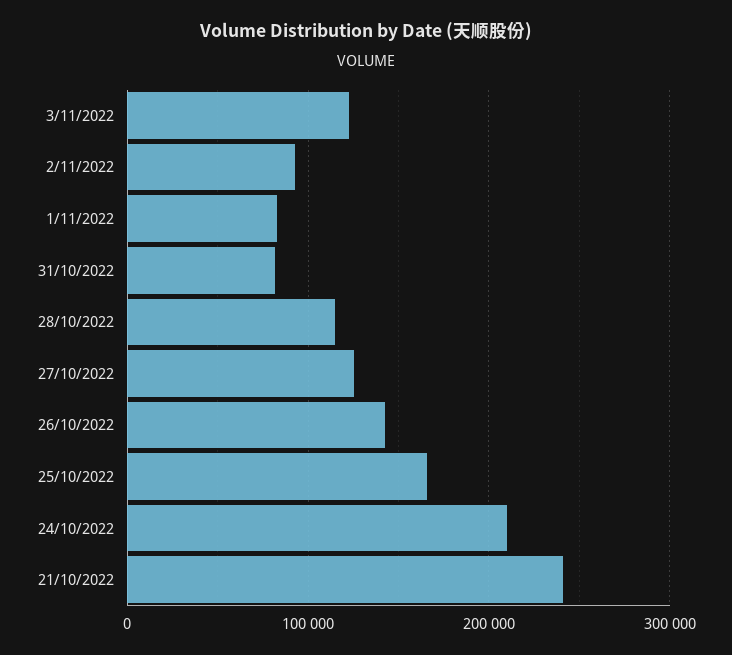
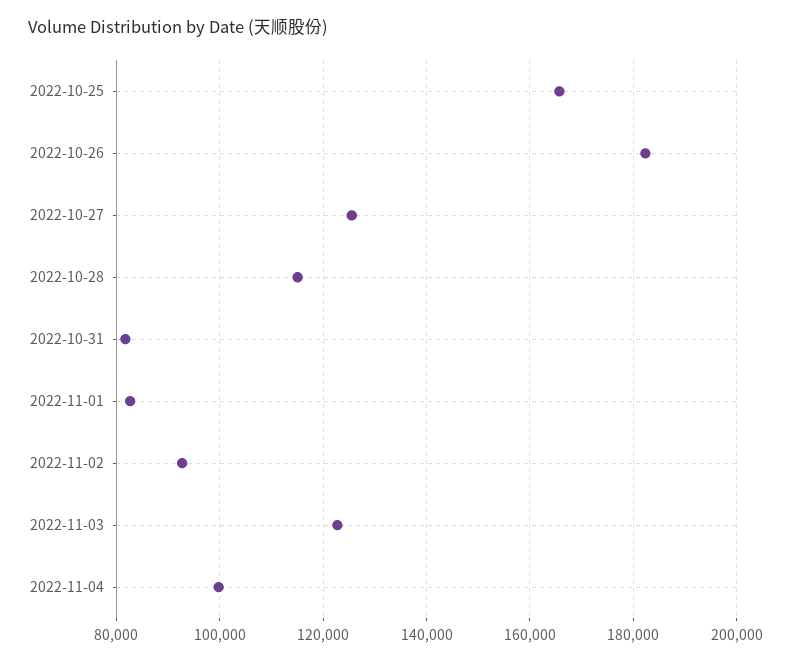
26/10/2022: 140000 -> 182000
24/10/2022: 210000 -> none
21/10/2022: 240000 -> none
2022-11-04: none -> 100000

